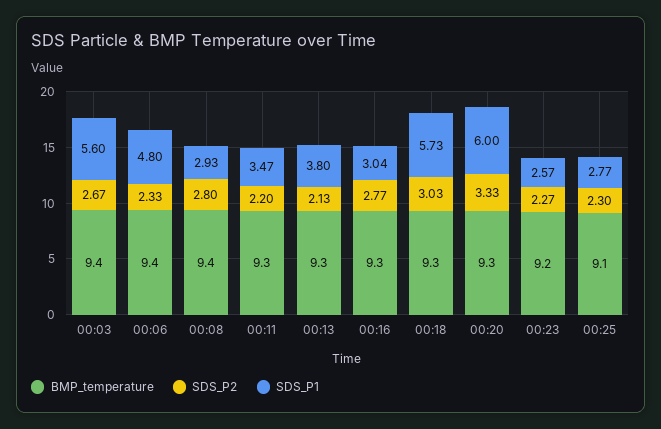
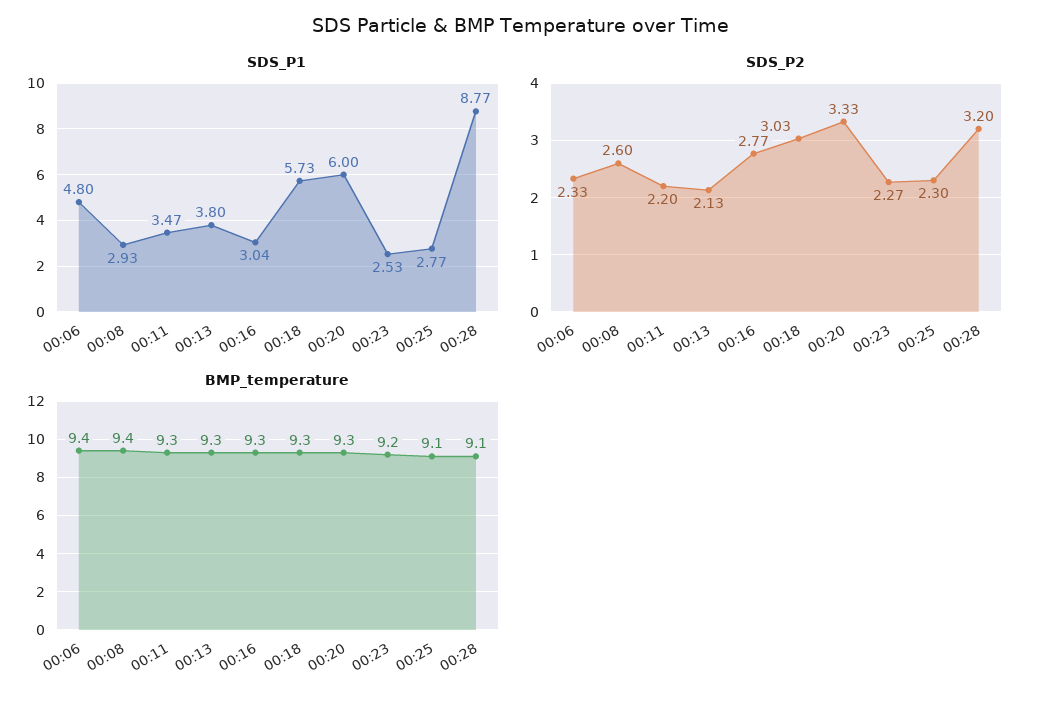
BMP_temperature, 00:03: 9.4 -> none
SDS_P2, 00:03: 2.67 -> none
SDS_P1, 00:03: 5.6 -> none
SDS_P2, 00:08: 2.8 -> 2.6
SDS_P1, 00:23: 2.57 -> 2.53
SDS_P1, 00:28: none -> 8.77
SDS_P2, 00:28: none -> 3.2
BMP_temperature, 00:28: none -> 9.1

